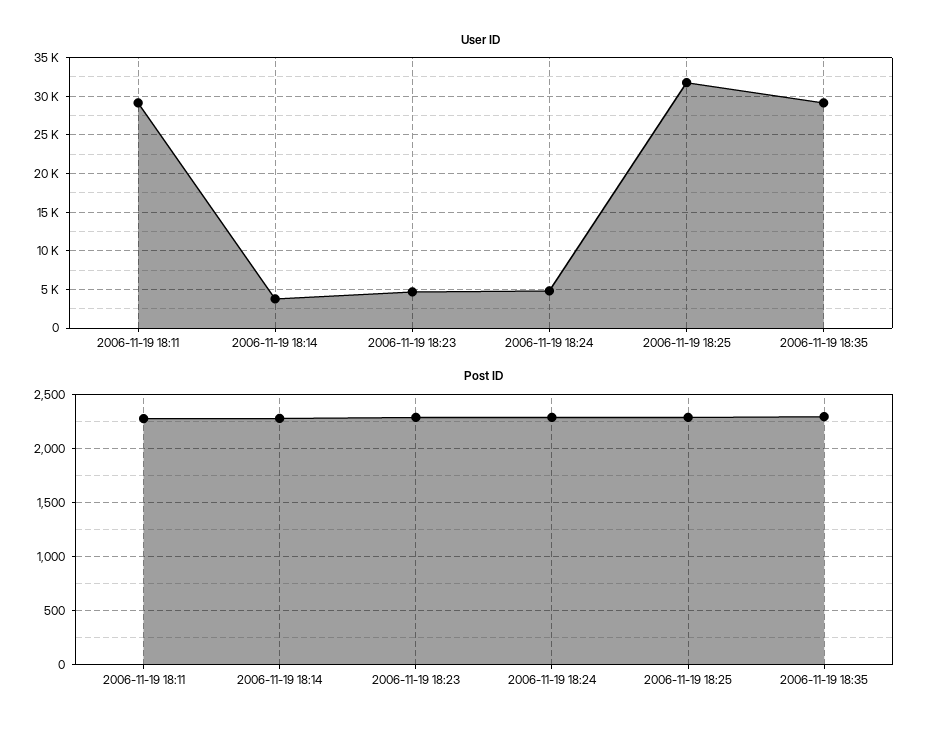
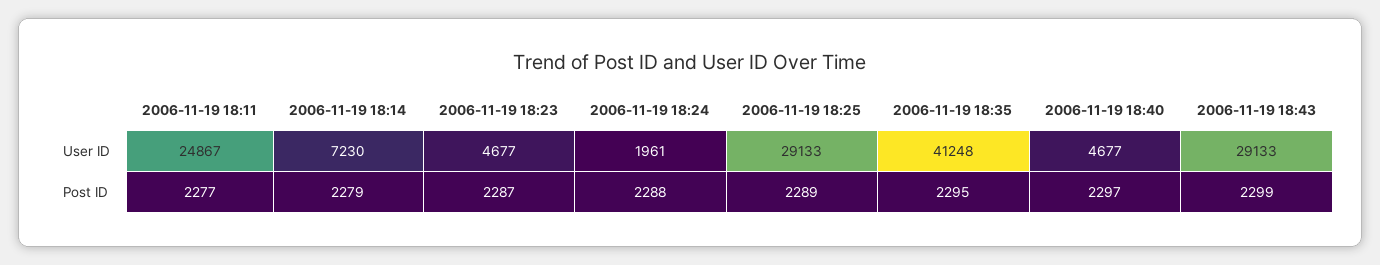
User ID, 2006-11-19 18:11: 29000 -> 24867
User ID, 2006-11-19 18:14: 4000 -> 7230
User ID, 2006-11-19 18:24: 5000 -> 1961
User ID, 2006-11-19 18:25: 32000 -> 29133
User ID, 2006-11-19 18:35: 29000 -> 41248
User ID, 2006-11-19 18:40: none -> 4677
User ID, 2006-11-19 18:43: none -> 29133
Post ID, 2006-11-19 18:40: none -> 2297
Post ID, 2006-11-19 18:43: none -> 2299

